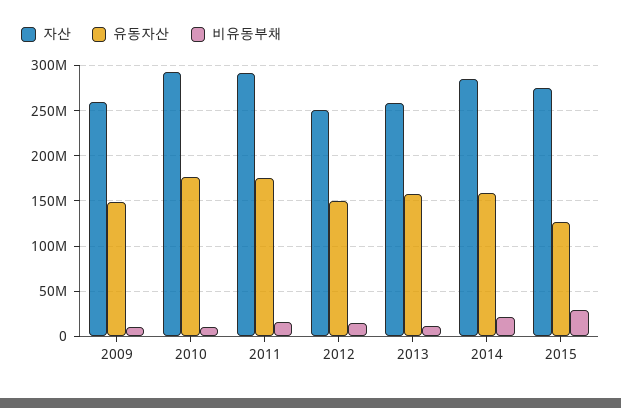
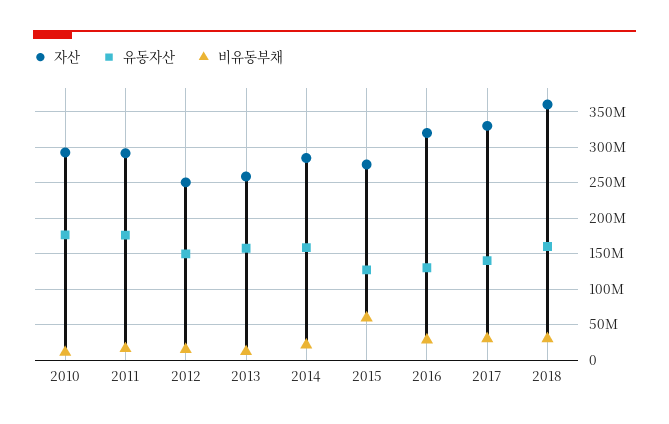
자산, 2009: 260000000 -> none
유동자산, 2009: 150000000 -> none
비유동부채, 2009: 10000000 -> none
비유동부채, 2015: 30000000 -> 60000000
자산, 2016: none -> 320000000
유동자산, 2016: none -> 130000000
비유동부채, 2016: none -> 30000000
자산, 2017: none -> 330000000
유동자산, 2017: none -> 140000000
비유동부채, 2017: none -> 30000000
자산, 2018: none -> 360000000
유동자산, 2018: none -> 160000000
비유동부채, 2018: none -> 30000000

